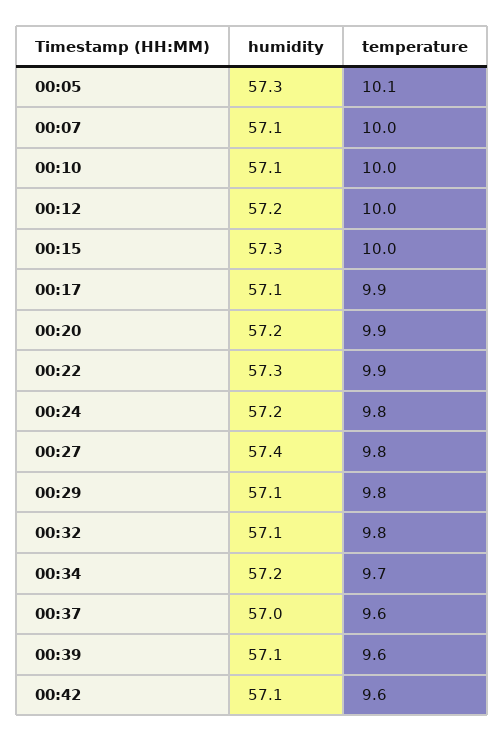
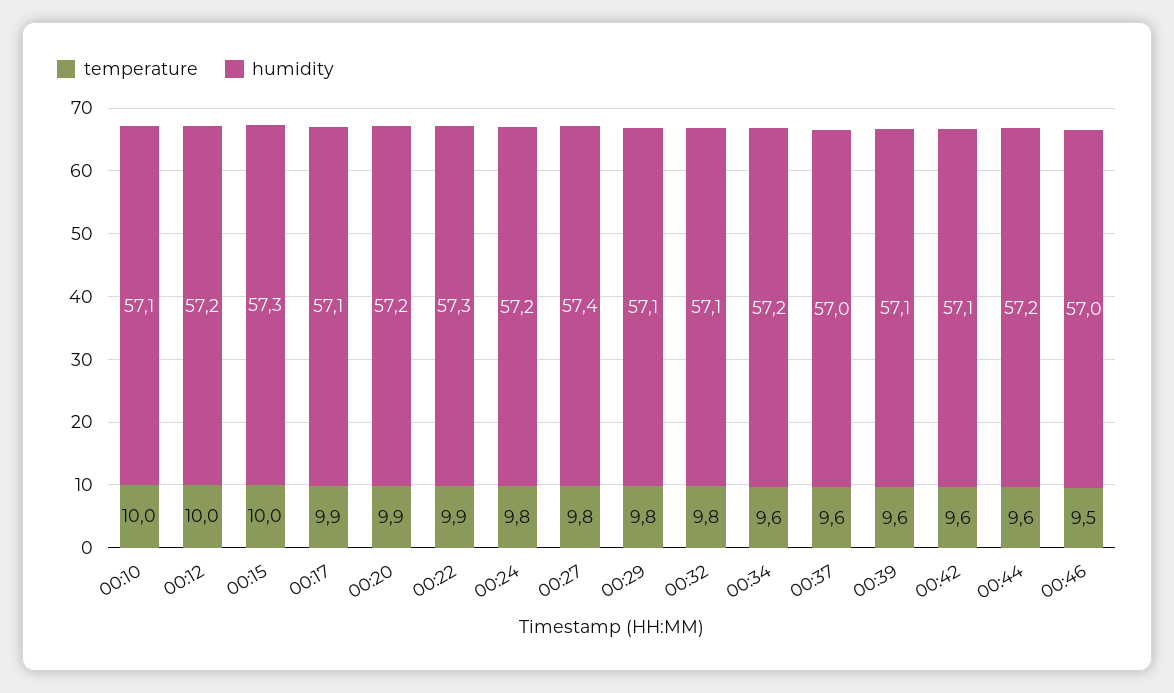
humidity, 00:05: 57.3 -> none
temperature, 00:05: 10.1 -> none
humidity, 00:07: 57.1 -> none
temperature, 00:07: 10 -> none
temperature, 00:34: 9.7 -> 9.6
temperature, 00:44: none -> 9.6
humidity, 00:44: none -> 57.2
temperature, 00:46: none -> 9.5
humidity, 00:46: none -> 57

